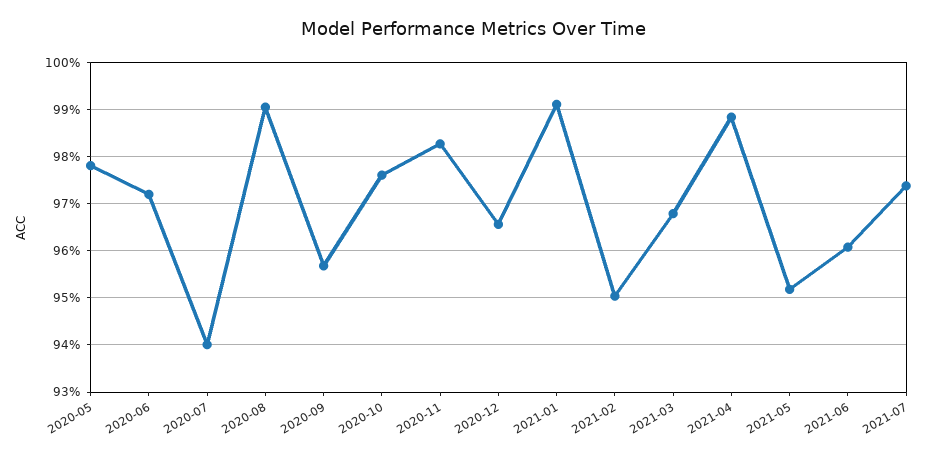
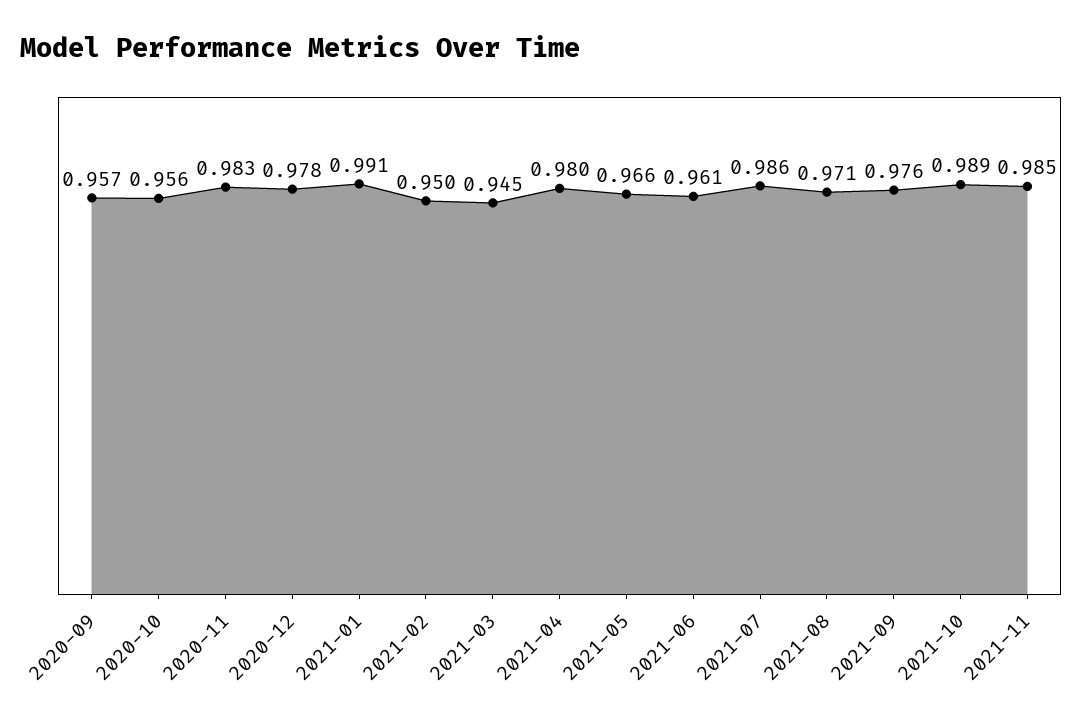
2020-05: 0.978 -> none
2020-06: 0.972 -> none
2020-07: 0.94 -> none
2020-08: 0.99 -> none
2020-10: 0.976 -> 0.956
2020-12: 0.966 -> 0.978
2021-03: 0.968 -> 0.945
2021-04: 0.988 -> 0.98
2021-05: 0.952 -> 0.966
2021-07: 0.974 -> 0.986
2021-08: none -> 0.971
2021-09: none -> 0.976
2021-10: none -> 0.989
2021-11: none -> 0.985

